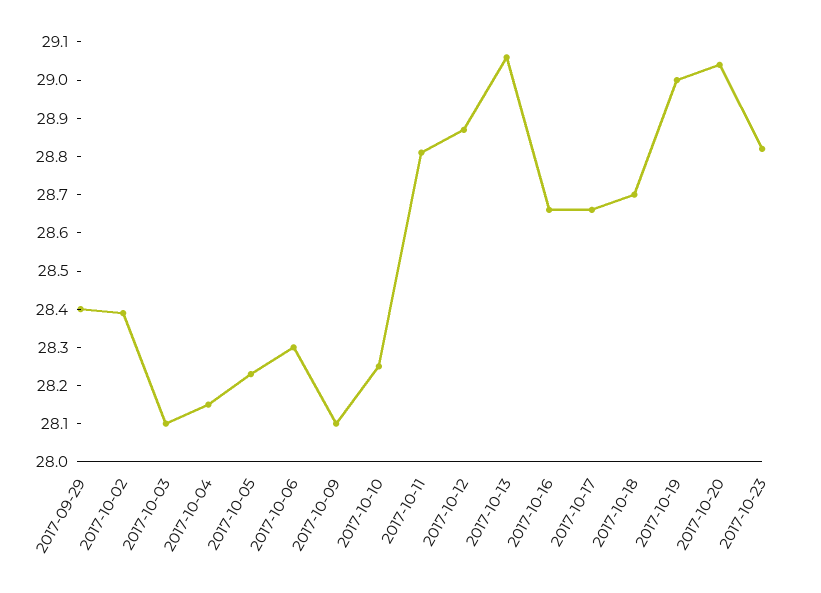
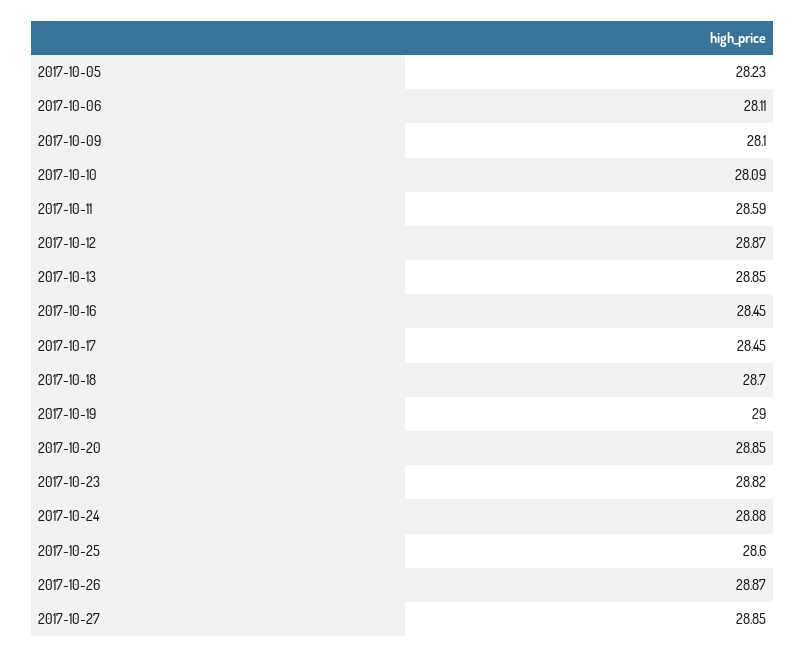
2017-09-29: 28.4 -> none
2017-10-02: 28.4 -> none
2017-10-03: 28.1 -> none
2017-10-04: 28.15 -> none
2017-10-06: 28.3 -> 28.11
2017-10-10: 28.25 -> 28.09
2017-10-11: 28.8 -> 28.59
2017-10-13: 29.05 -> 28.85
2017-10-16: 28.65 -> 28.45
2017-10-17: 28.65 -> 28.45
2017-10-20: 29.05 -> 28.85
2017-10-24: none -> 28.88
2017-10-25: none -> 28.6
2017-10-26: none -> 28.87
2017-10-27: none -> 28.85

